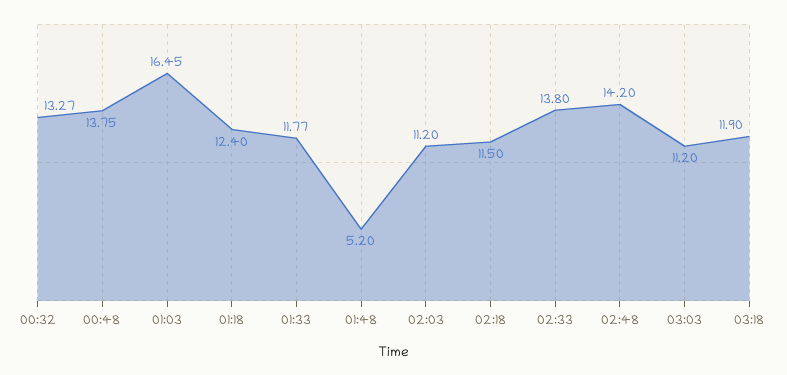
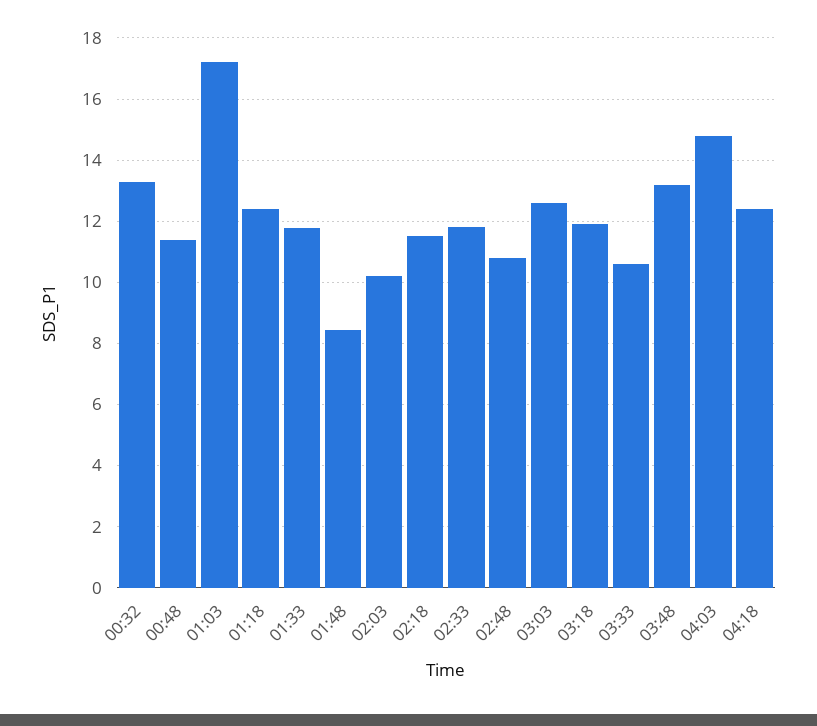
00:48: 13.75 -> 11.4
01:03: 16.45 -> 17.2
01:48: 5.2 -> 8.4
02:03: 11.2 -> 10.2
02:33: 13.8 -> 11.8
02:48: 14.2 -> 10.8
03:03: 11.2 -> 12.6
03:33: none -> 10.6
03:48: none -> 13.2
04:03: none -> 14.8
04:18: none -> 12.4

